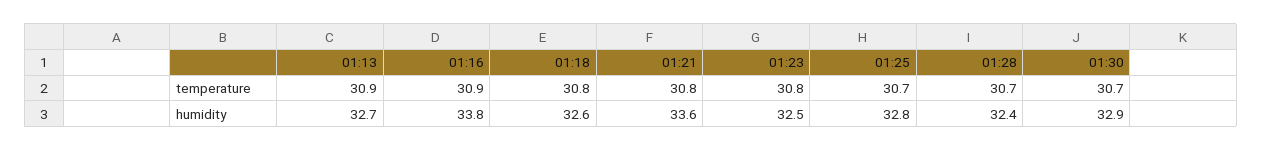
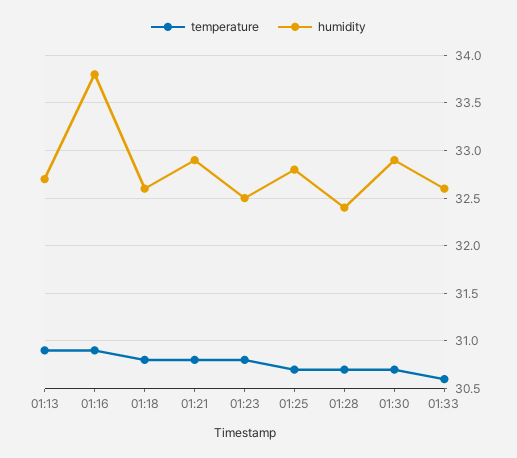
humidity, 01:21: 33.6 -> 32.9
temperature, 01:33: none -> 30.6
humidity, 01:33: none -> 32.6

